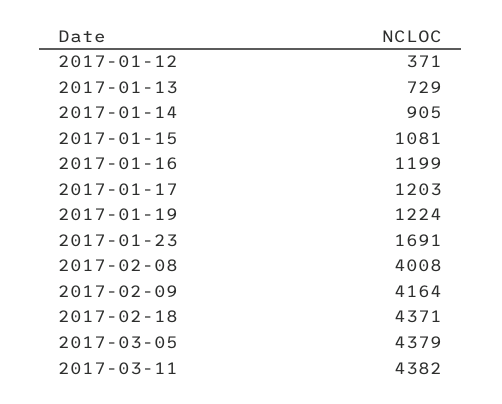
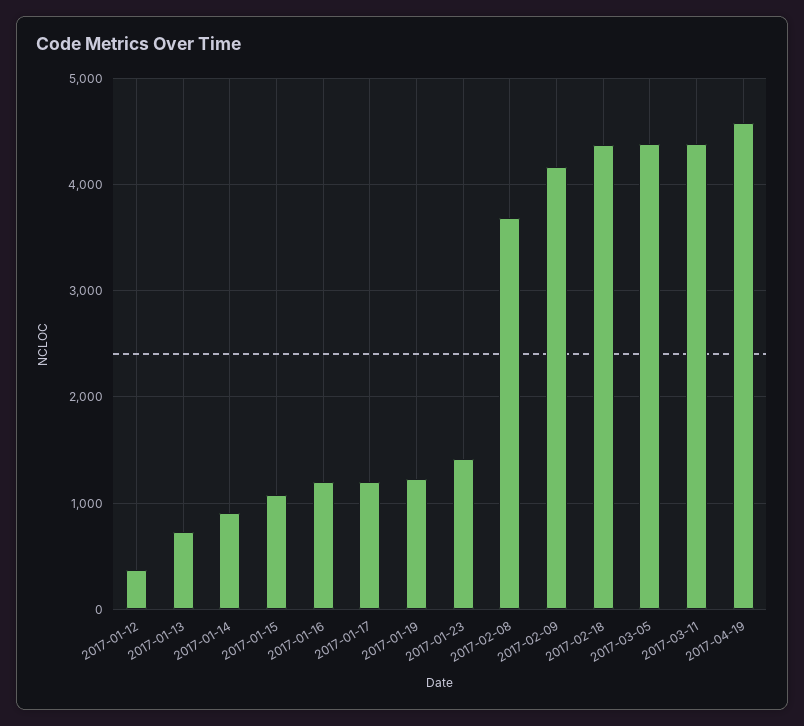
2017-01-23: 1691 -> 1400
2017-02-08: 4008 -> 3700
2017-04-19: none -> 4600

